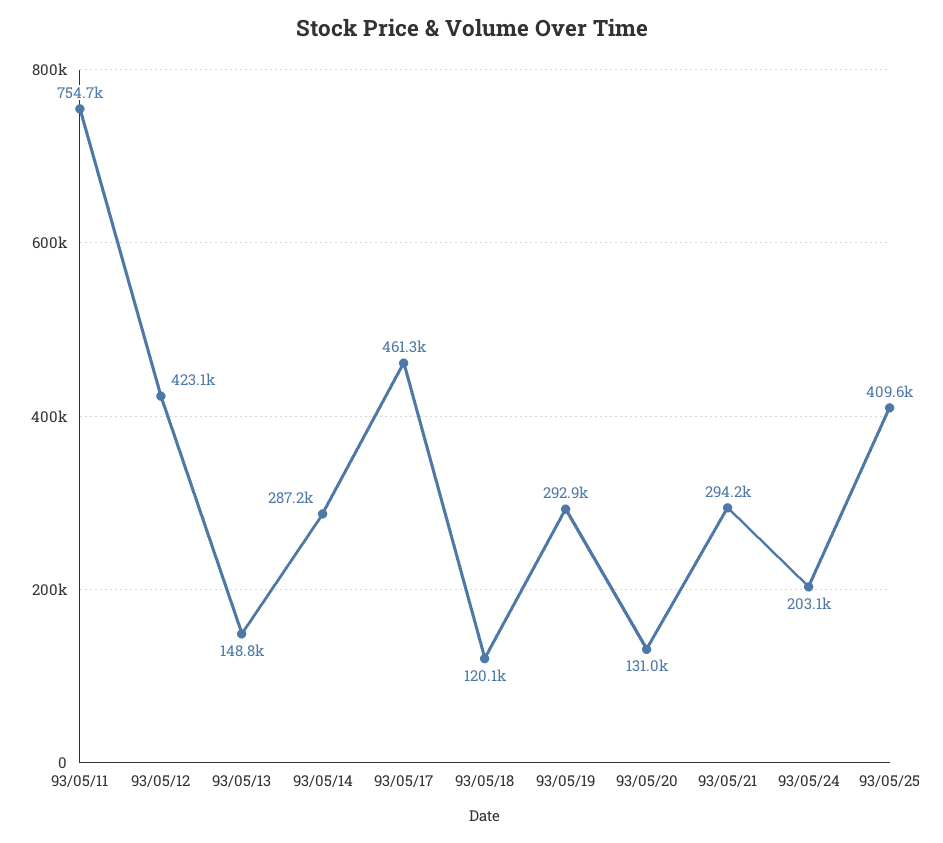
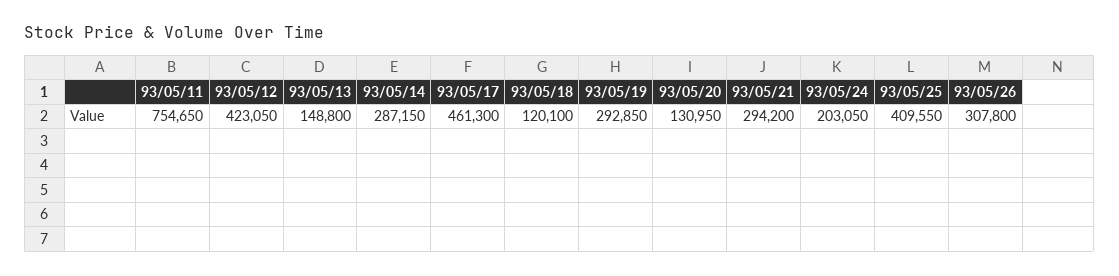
93/05/26: none -> 307800

